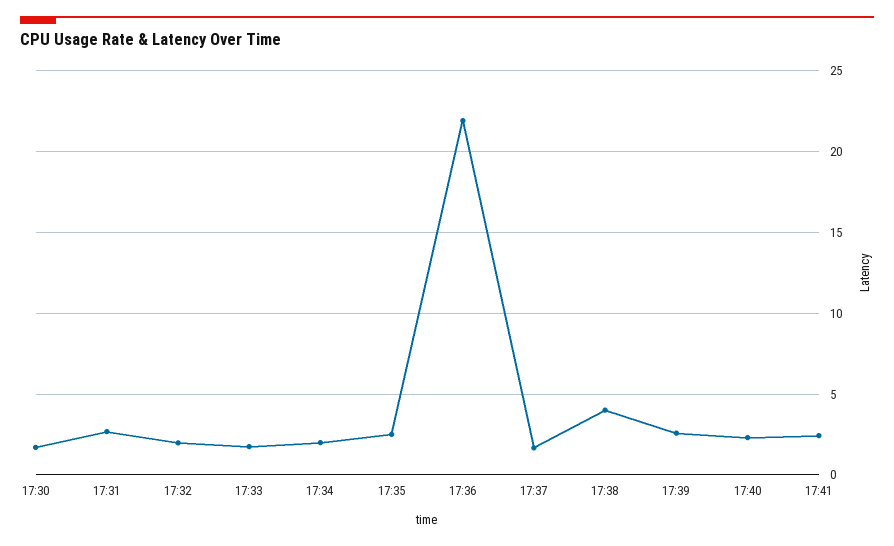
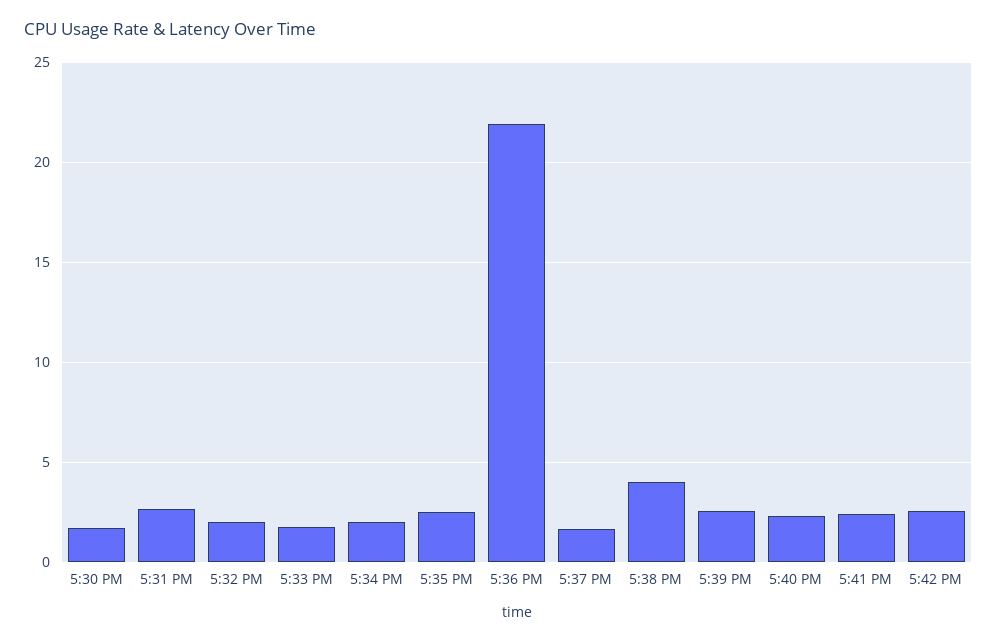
5:42 PM: none -> 2.5

